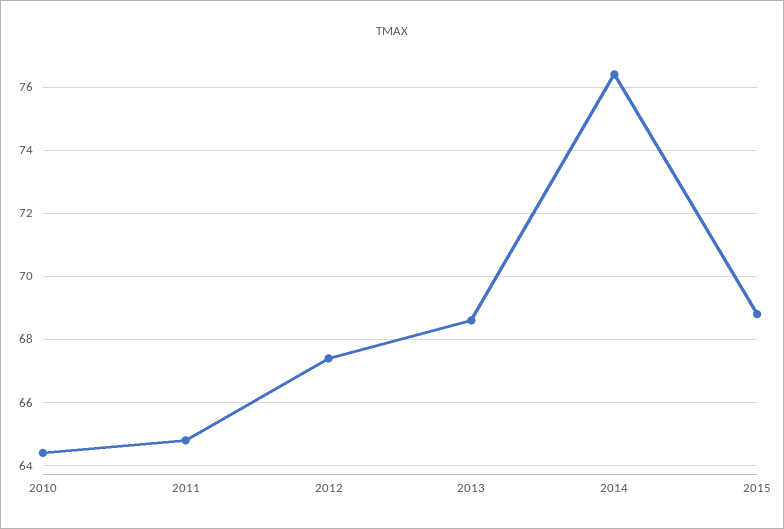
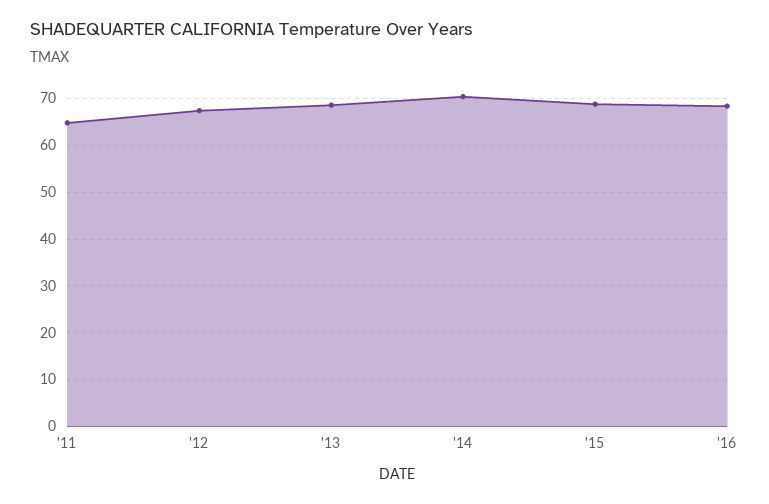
2010: 64.5 -> none
2014: 76.5 -> 70
'16: none -> 68

